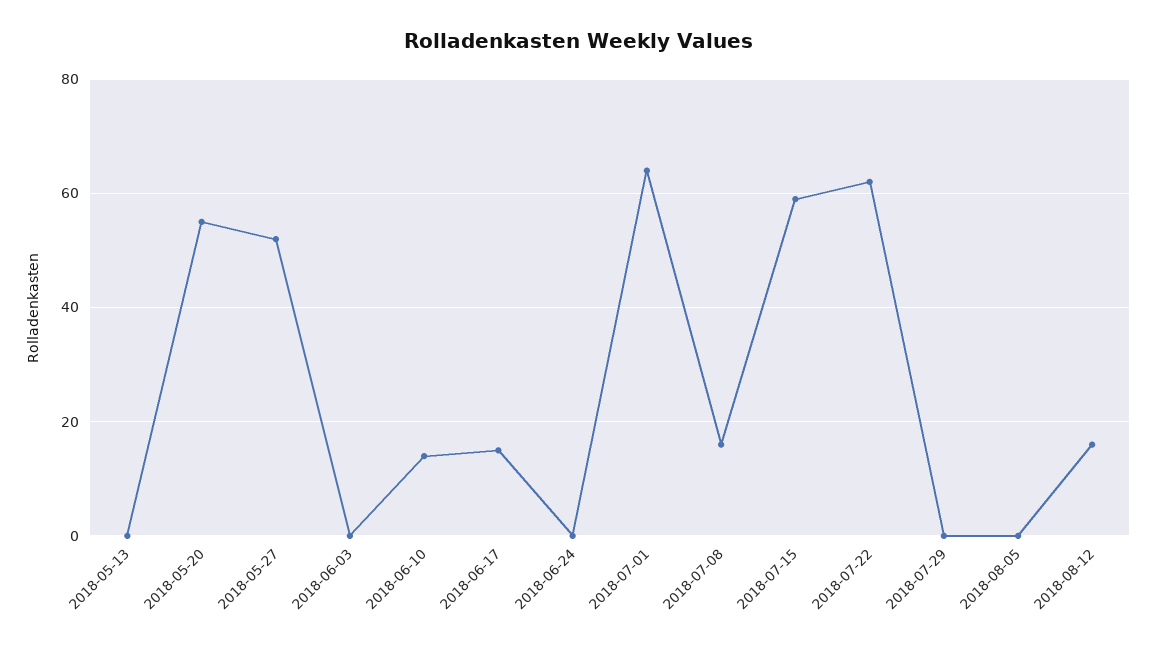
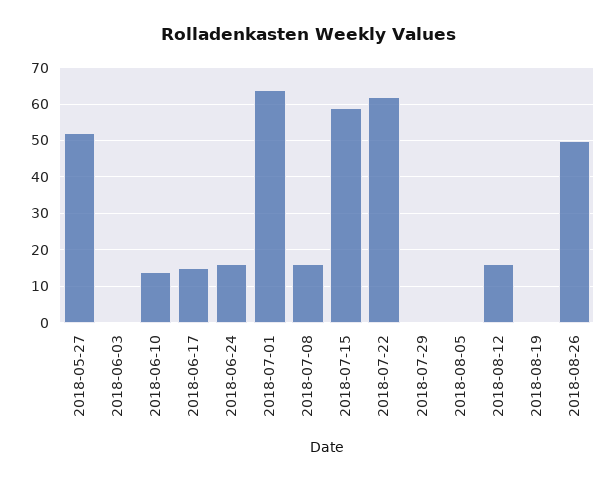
2018-05-13: 0 -> none
2018-05-20: 55 -> none
2018-06-24: 0 -> 15
2018-08-19: none -> 0
2018-08-26: none -> 50

